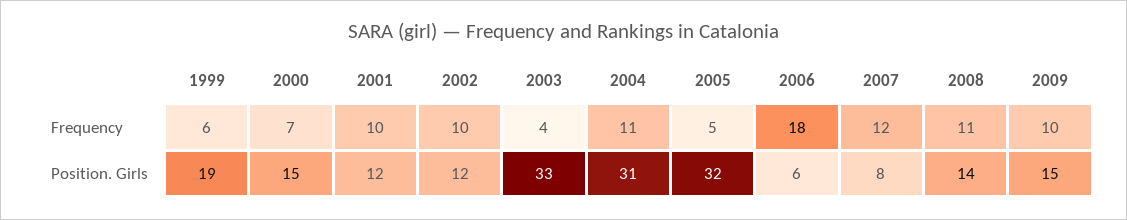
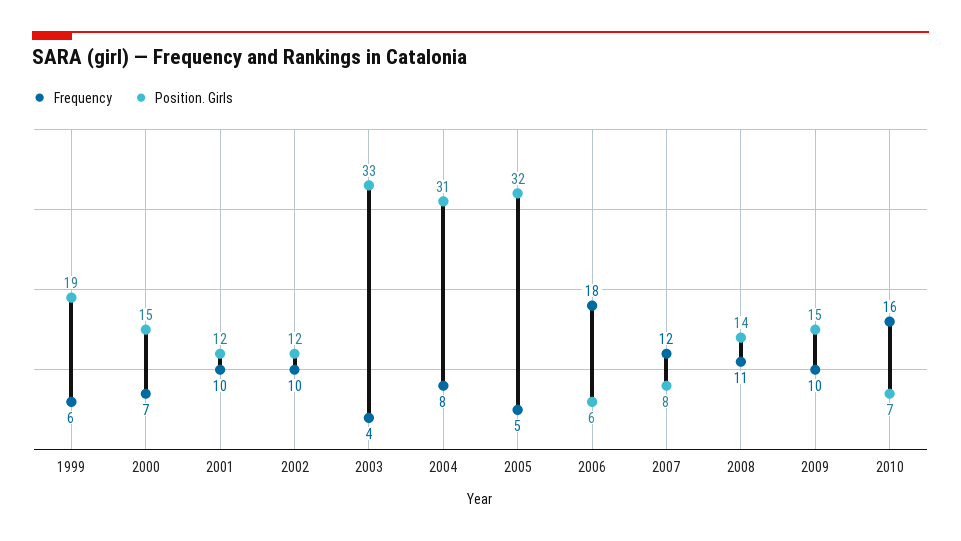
Frequency, 2004: 11 -> 8
Frequency, 2010: none -> 16
Position. Girls, 2010: none -> 7

